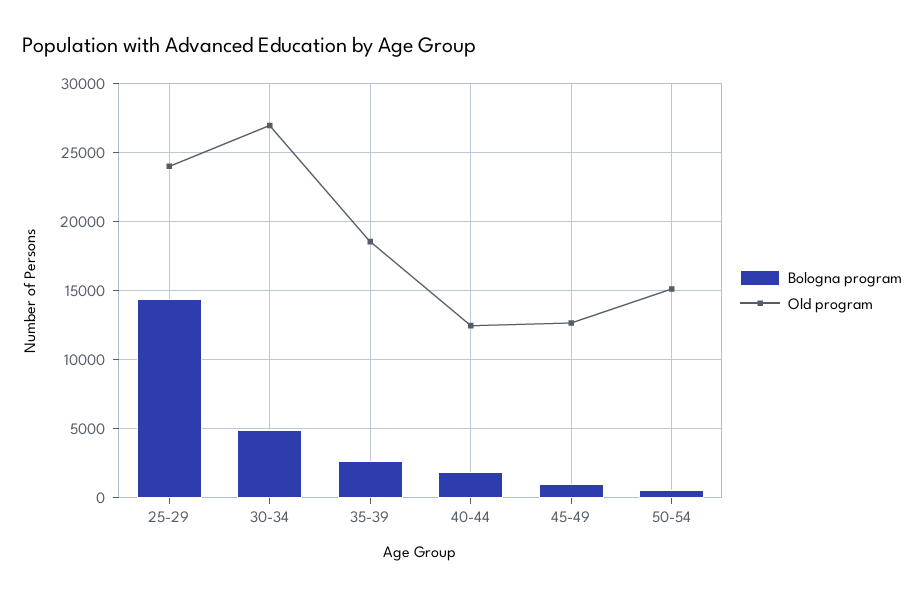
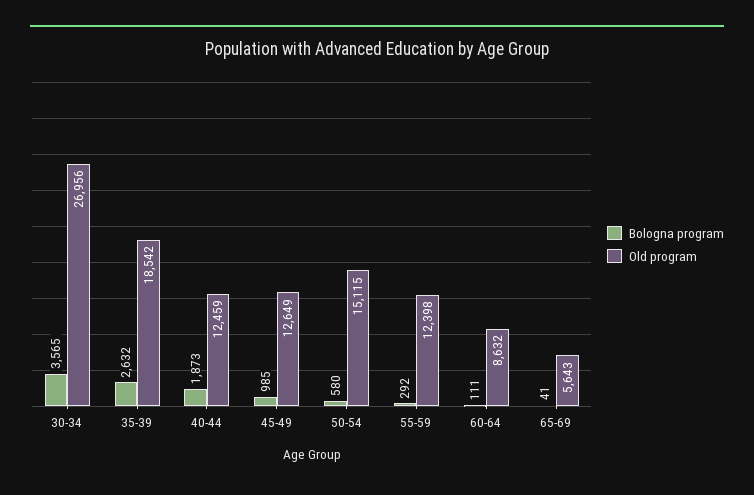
Bologna program, 25-29: 14500 -> none
Old program, 25-29: 24000 -> none
Bologna program, 30-34: 5000 -> 3565
Bologna program, 55-59: none -> 292
Old program, 55-59: none -> 12398
Bologna program, 60-64: none -> 111
Old program, 60-64: none -> 8632
Bologna program, 65-69: none -> 41
Old program, 65-69: none -> 5643

